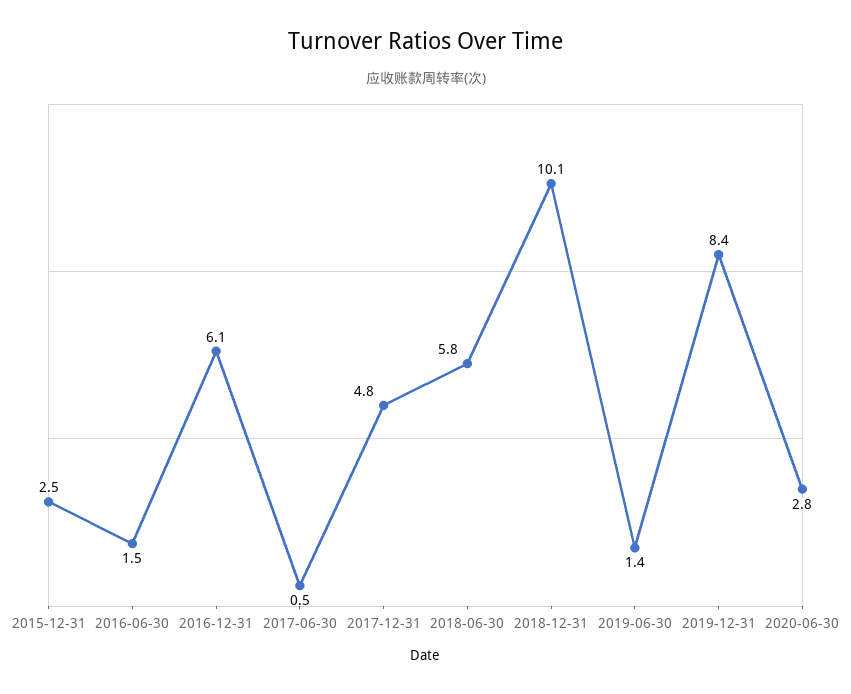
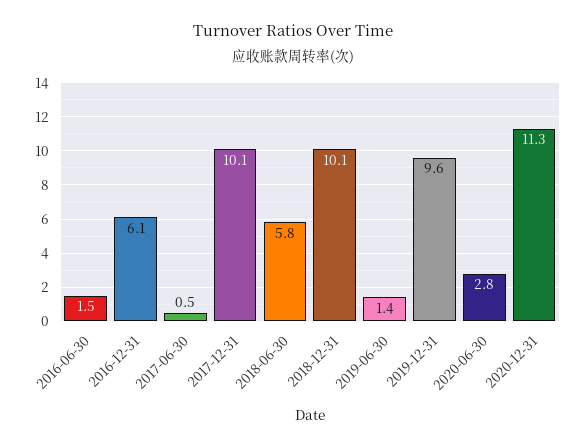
2015-12-31: 2.5 -> none
2017-12-31: 4.8 -> 10.1
2019-12-31: 8.4 -> 9.6
2020-12-31: none -> 11.3

